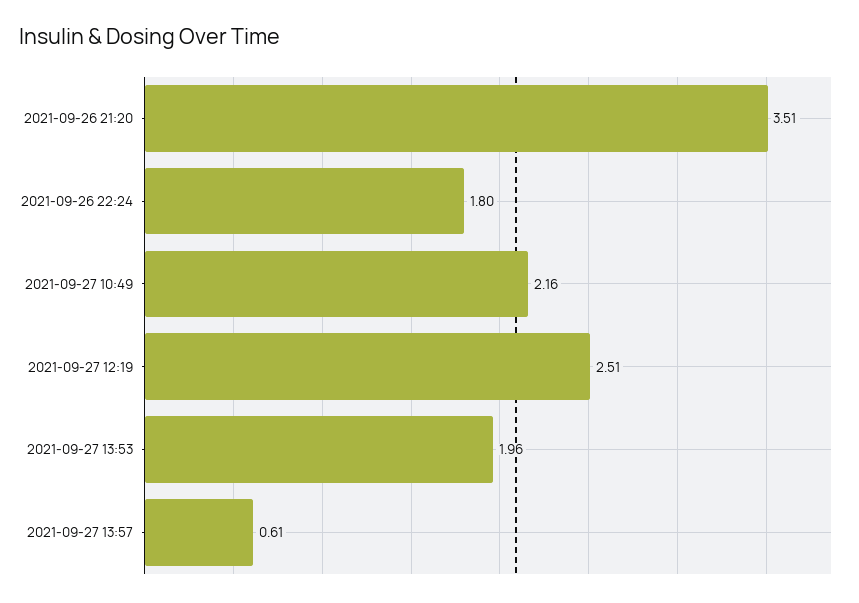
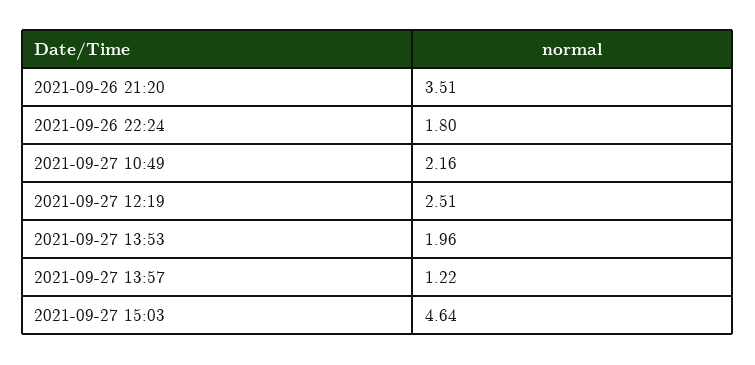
2021-09-27 13:57: 0.61 -> 1.22
2021-09-27 15:03: none -> 4.64

